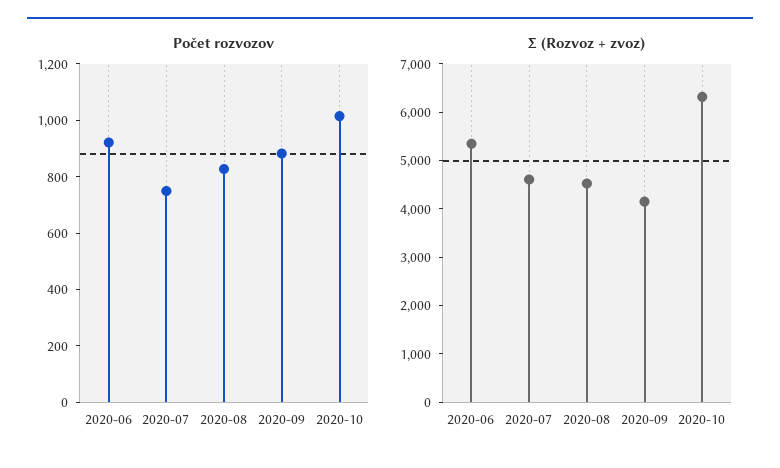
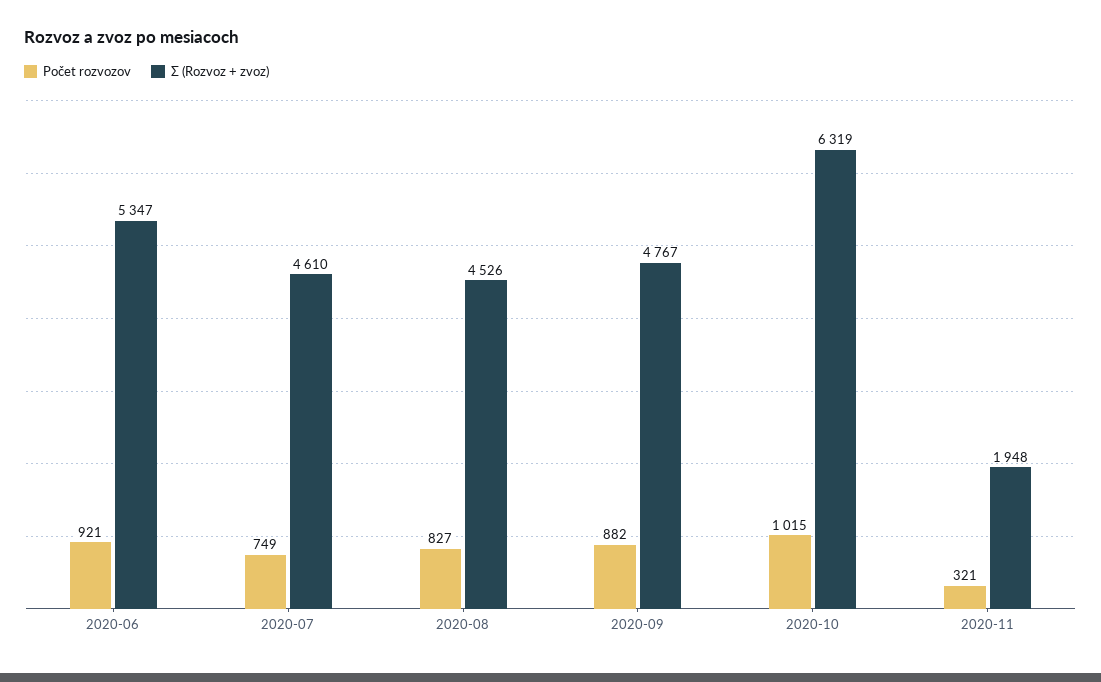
Σ (Rozvoz + zvoz), 2020-09: 4200 -> 4767
Počet rozvozov, 2020-11: none -> 321
Σ (Rozvoz + zvoz), 2020-11: none -> 1948

